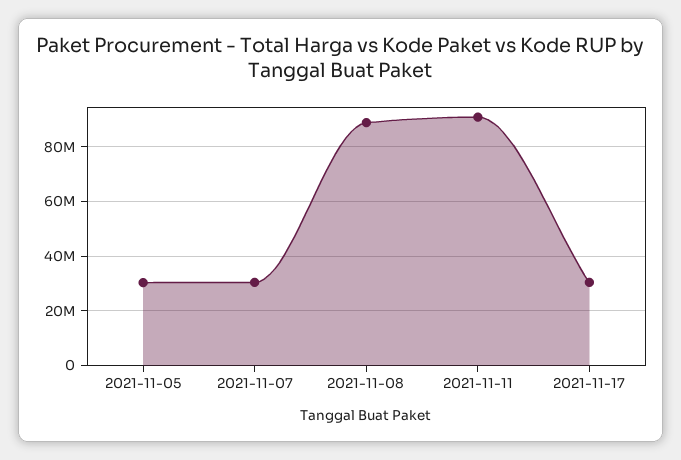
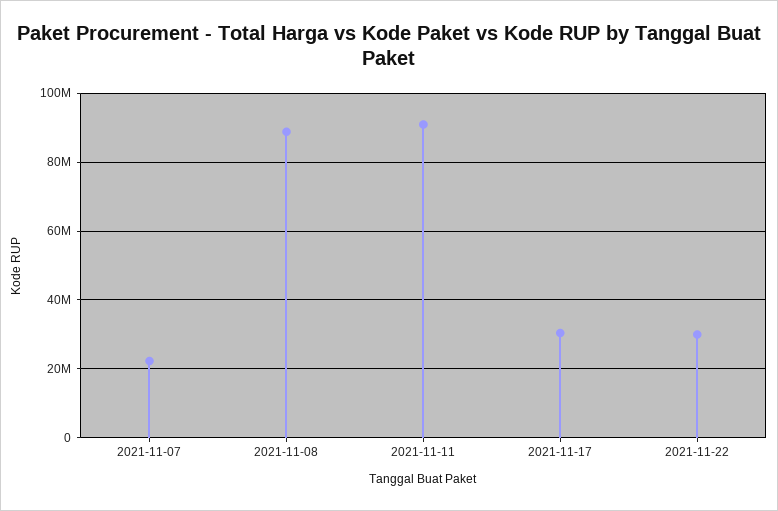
2021-11-05: 30000000 -> none
2021-11-07: 30000000 -> 22000000
2021-11-22: none -> 30000000

